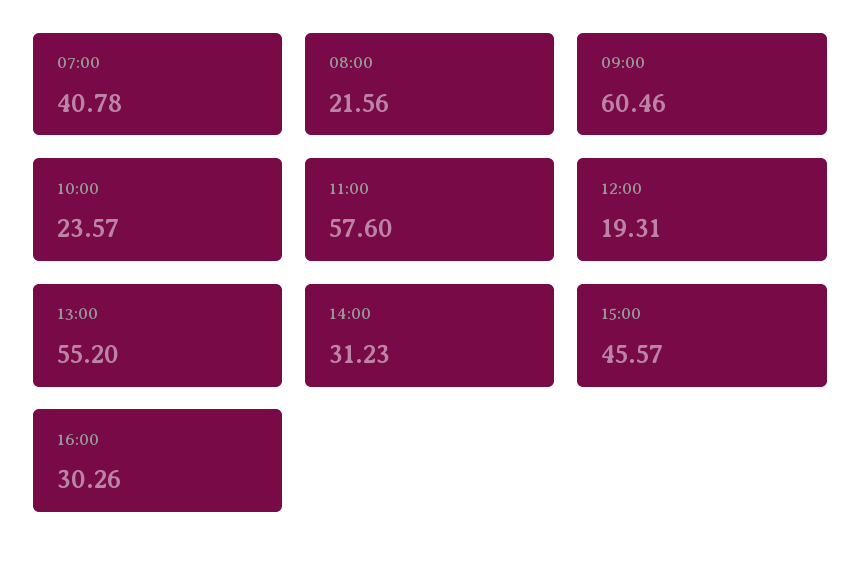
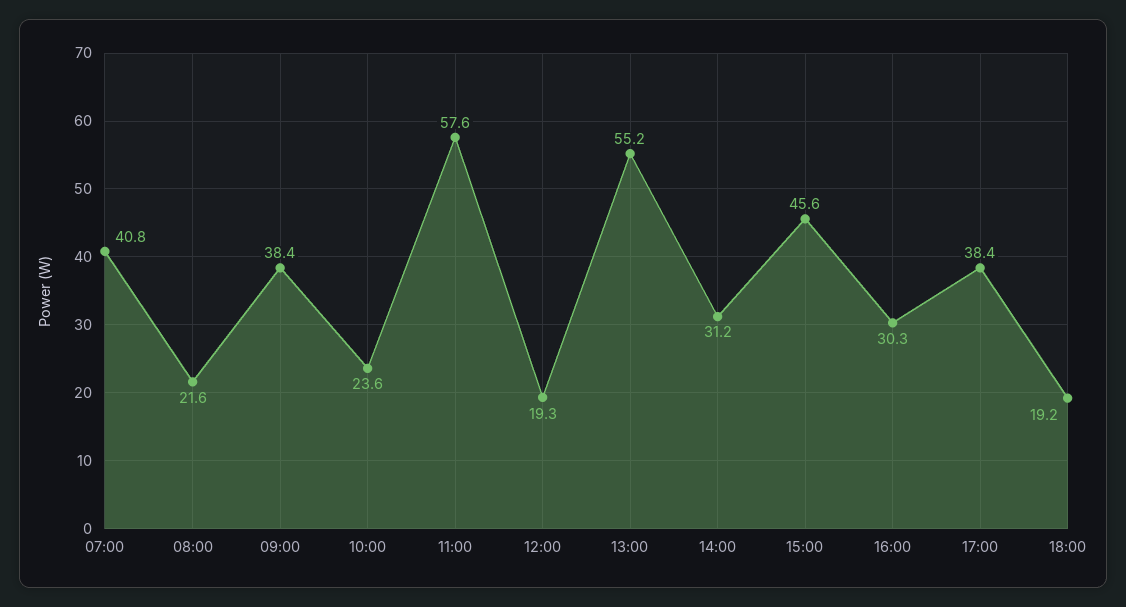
09:00: 60.46 -> 38.4
17:00: none -> 38.4
18:00: none -> 19.2

